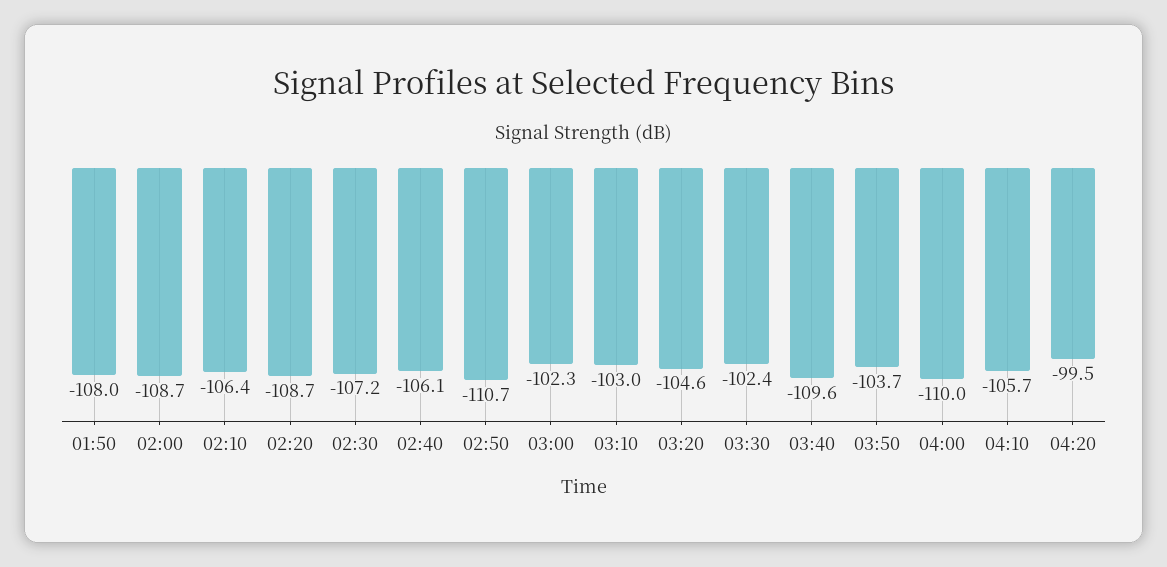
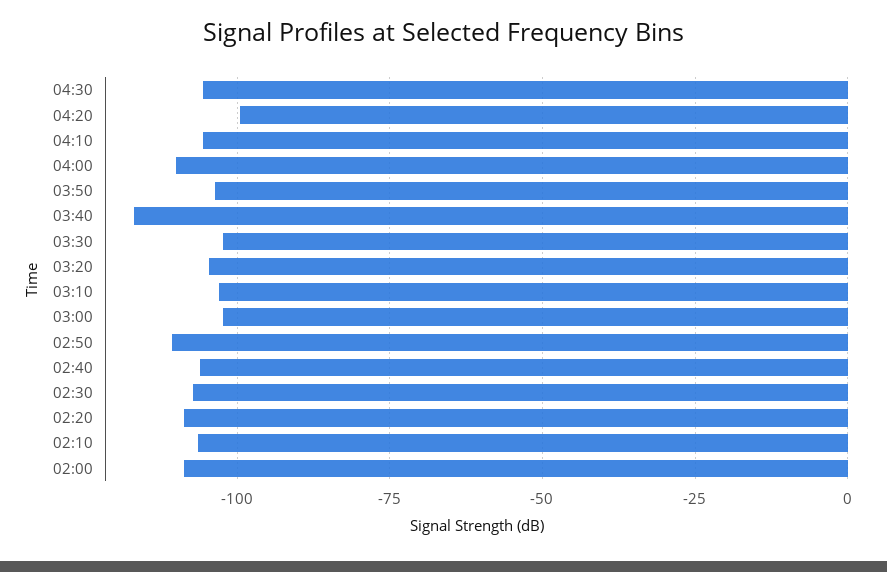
01:50: -108 -> none
03:40: -109.6 -> -117.5
04:30: none -> -105

